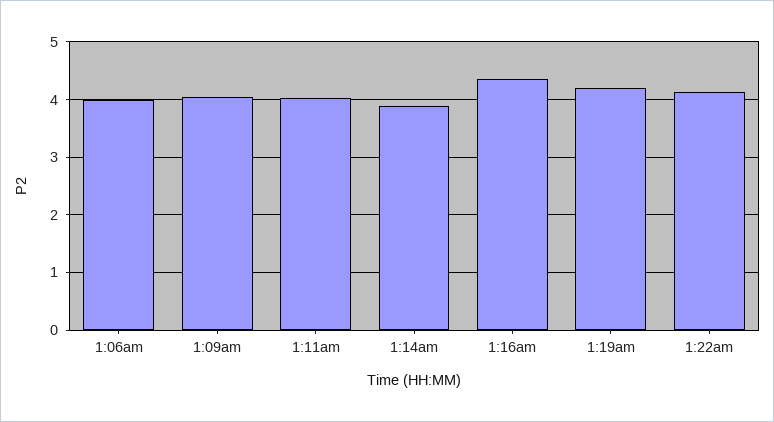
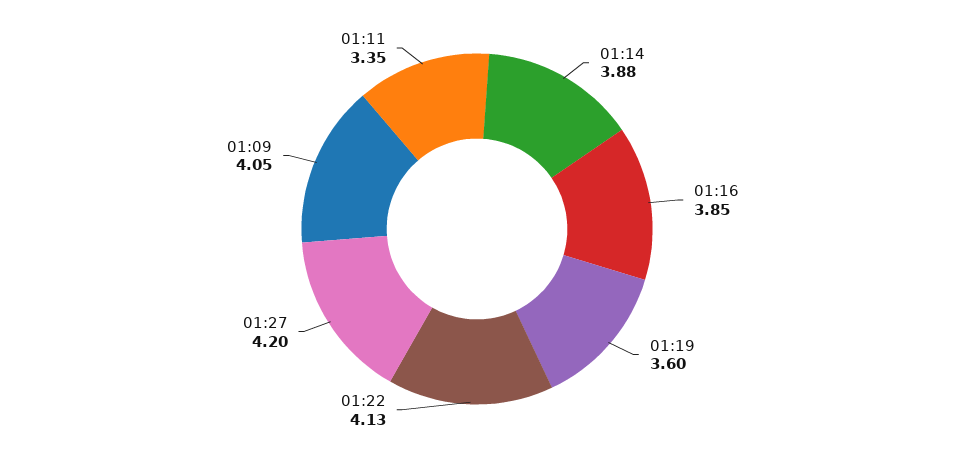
1:06am: 4 -> none
1:11am: 4 -> 3.35
1:16am: 4.4 -> 3.85
1:19am: 4.2 -> 3.6
01:27: none -> 4.2

